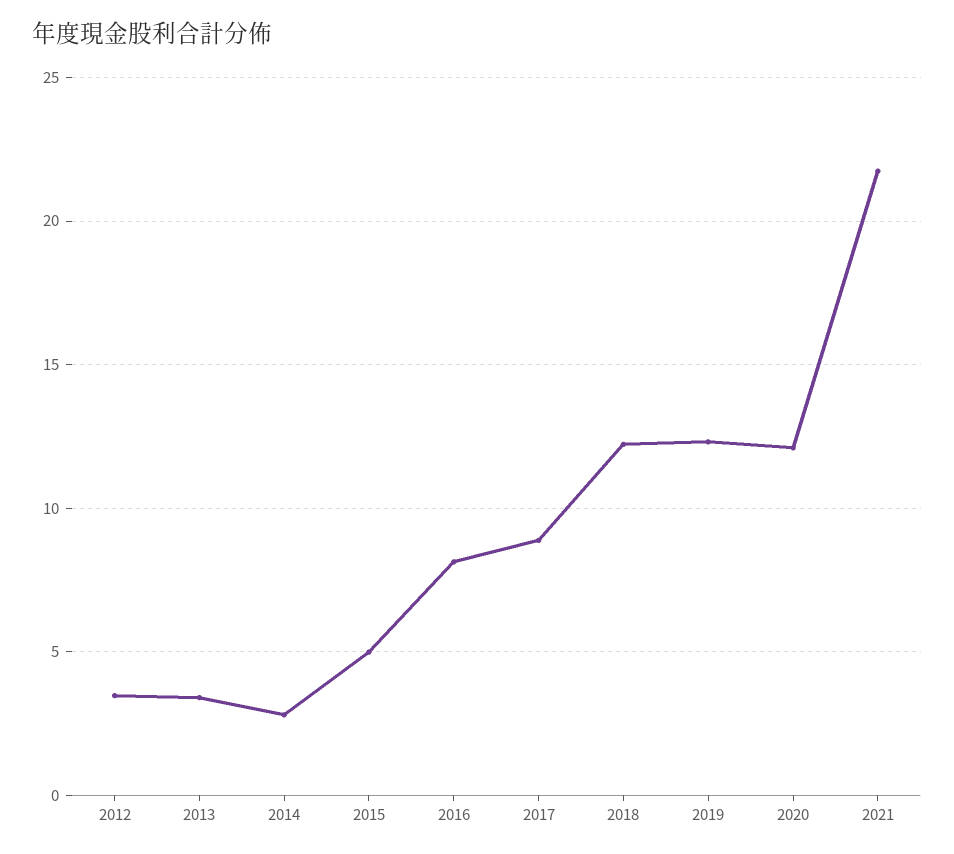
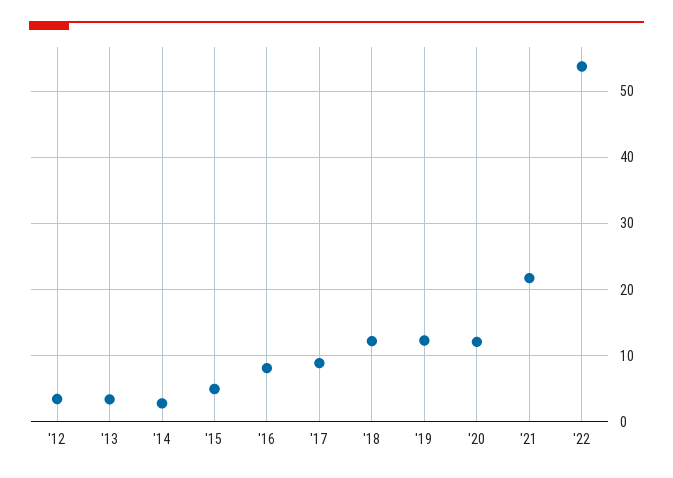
'22: none -> 54

